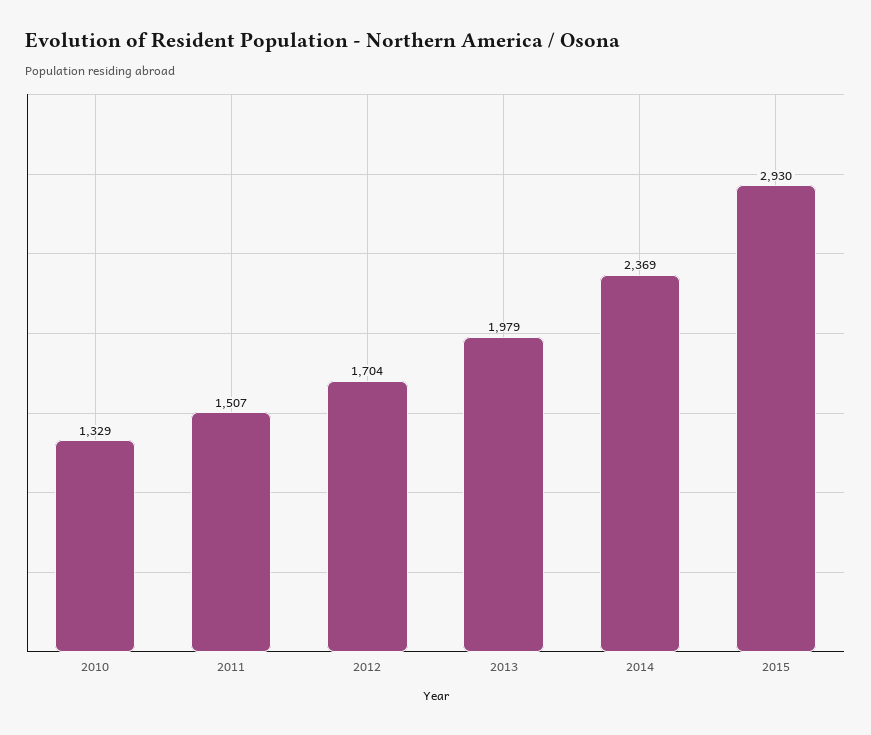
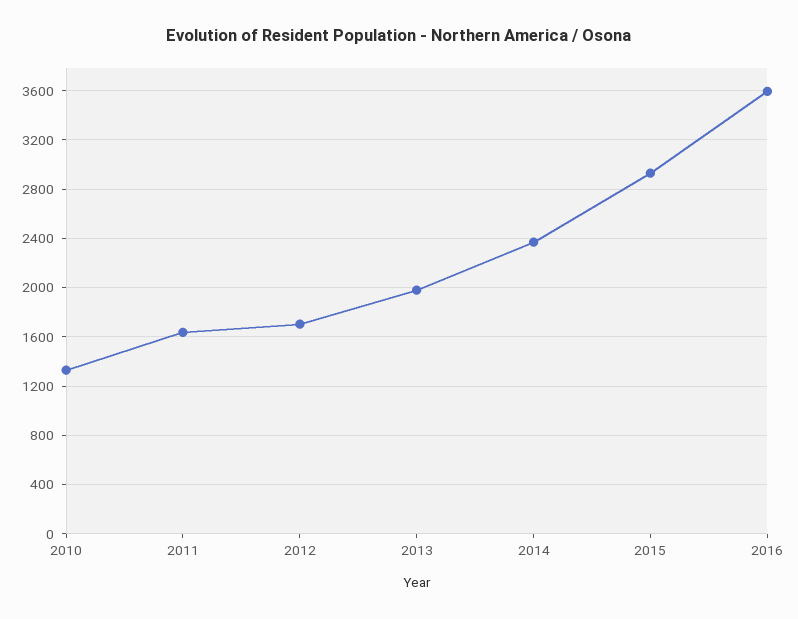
2011: 1507 -> 1650
2016: none -> 3600

